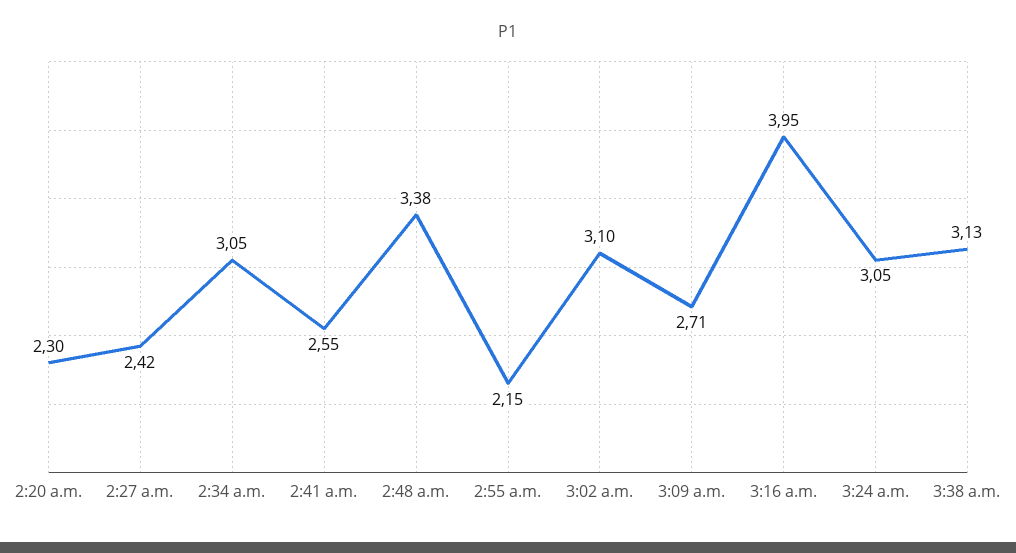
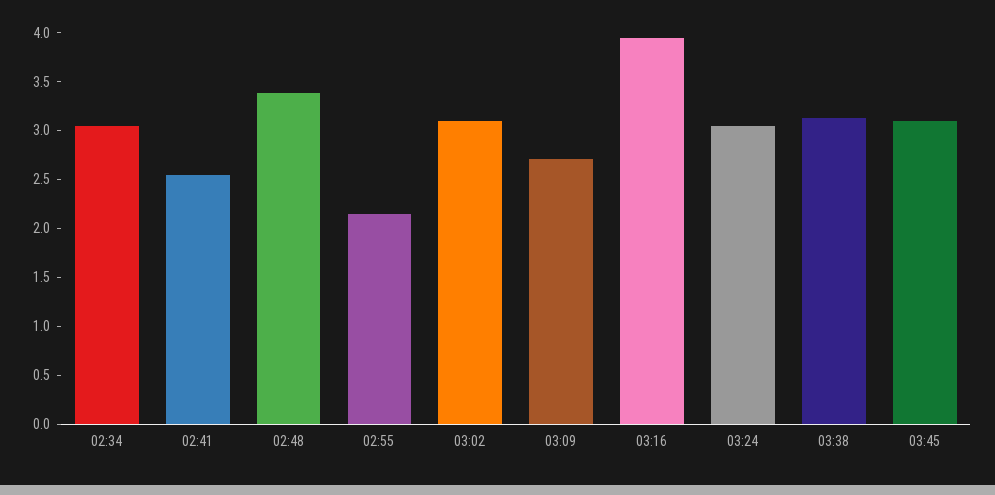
2:20 a.m.: 2.3 -> none
2:27 a.m.: 2.42 -> none
03:45: none -> 3.1

